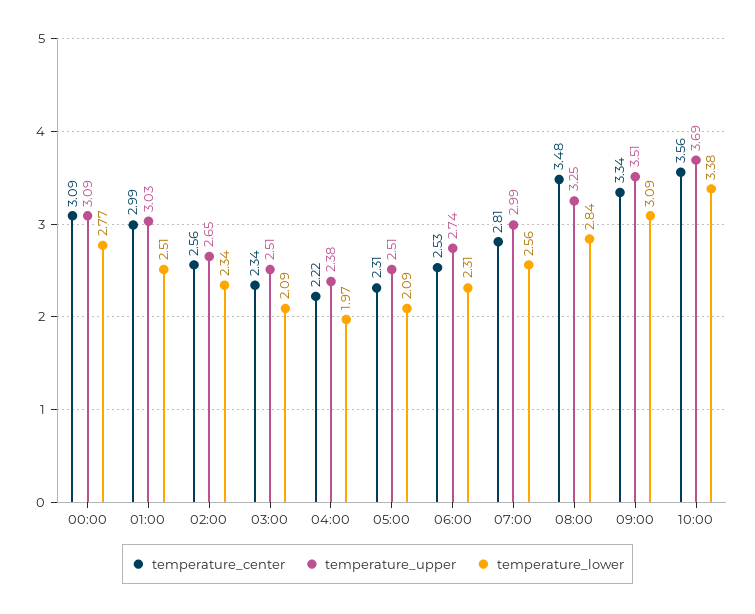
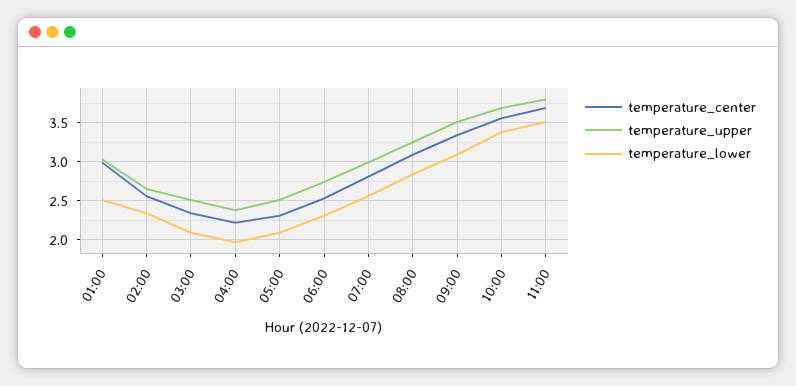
temperature_center, 00:00: 3.09 -> none
temperature_upper, 00:00: 3.09 -> none
temperature_lower, 00:00: 2.77 -> none
temperature_center, 08:00: 3.48 -> 3.1
temperature_center, 11:00: none -> 3.7
temperature_upper, 11:00: none -> 3.8
temperature_lower, 11:00: none -> 3.5

